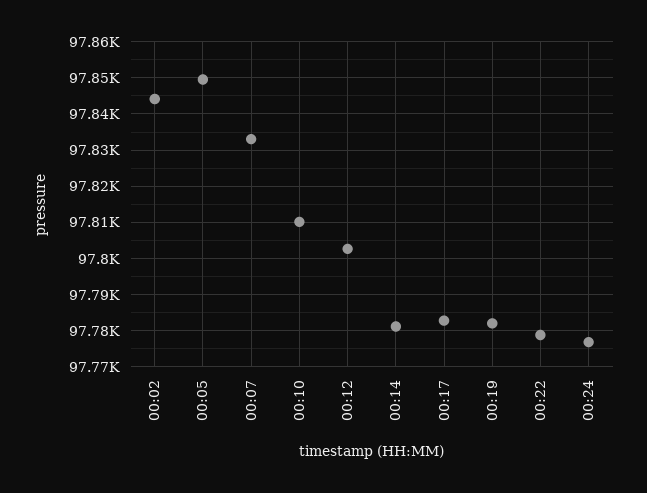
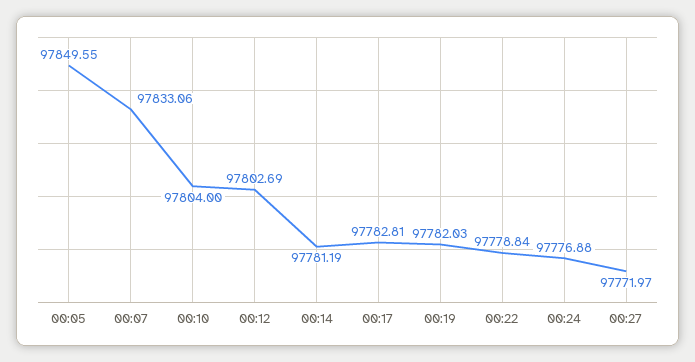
00:02: 97844 -> none
00:10: 97810 -> 97804
00:27: none -> 97771.97

